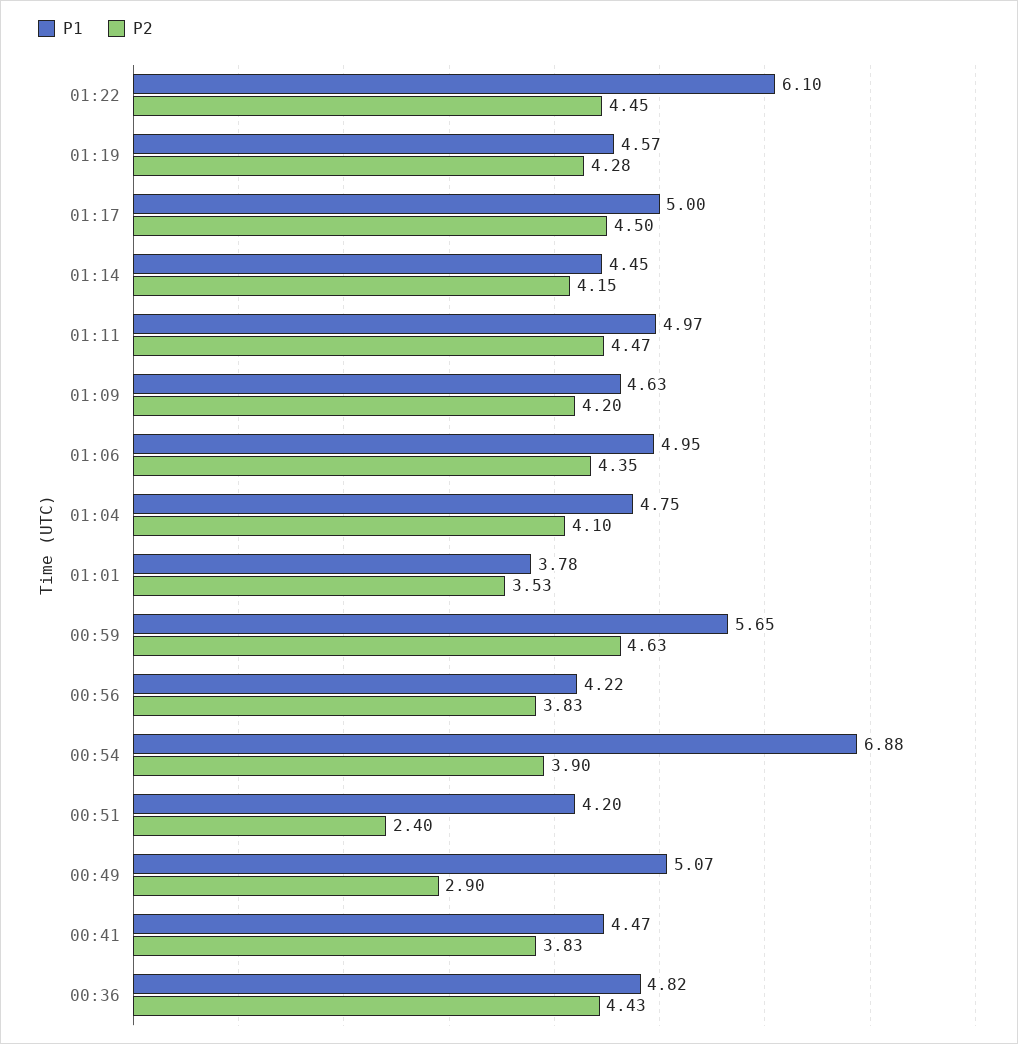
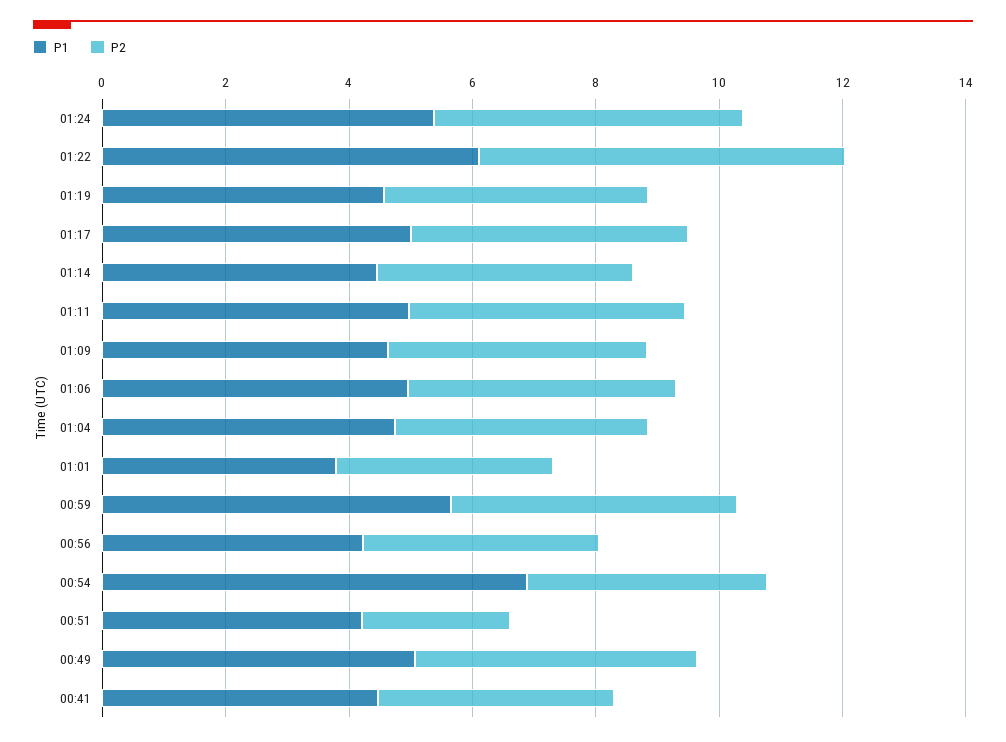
P2, 01:22: 4.45 -> 6
P2, 00:49: 2.9 -> 4.5
P1, 00:36: 4.82 -> none
P2, 00:36: 4.43 -> none
P1, 01:24: none -> 5.5
P2, 01:24: none -> 5

